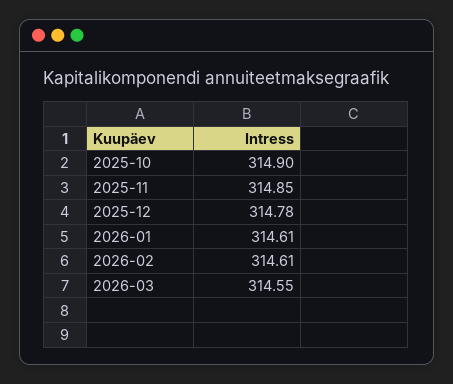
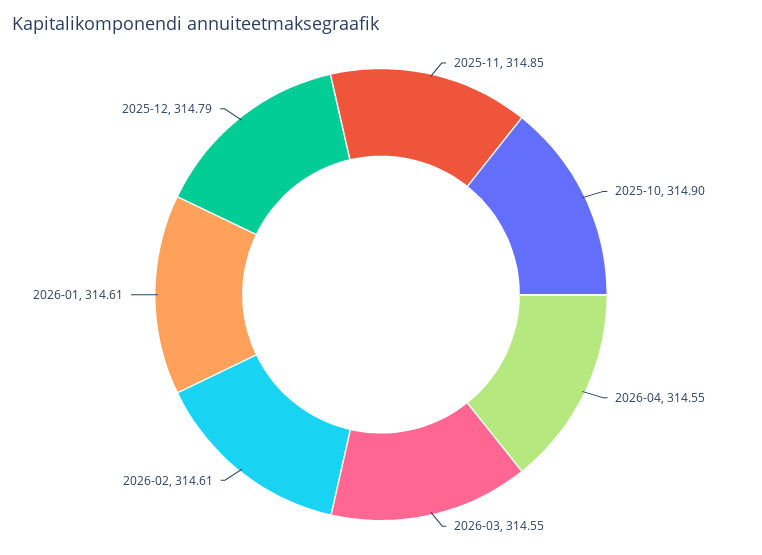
2025-12: 314.78 -> 314.79
2026-04: none -> 314.55

